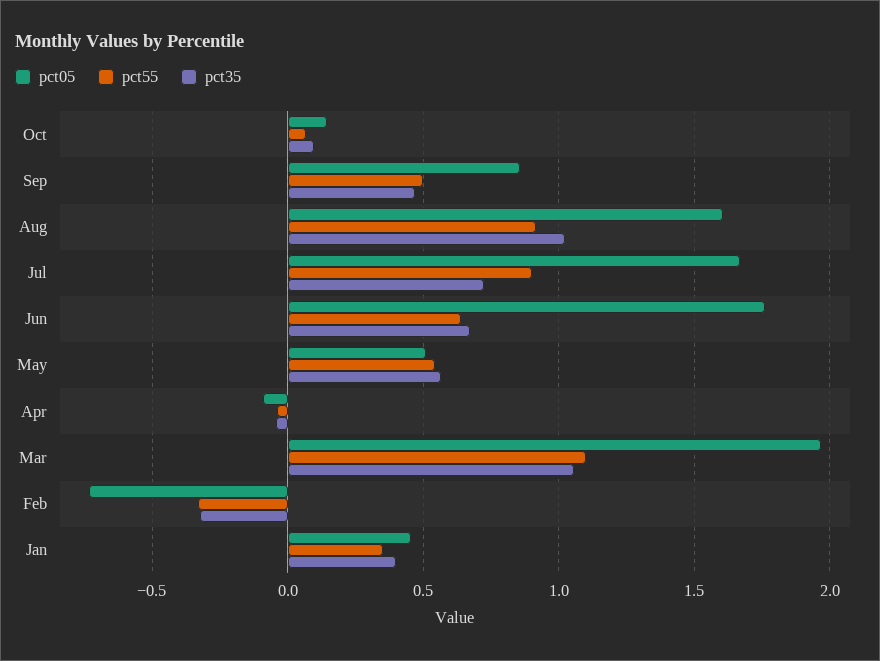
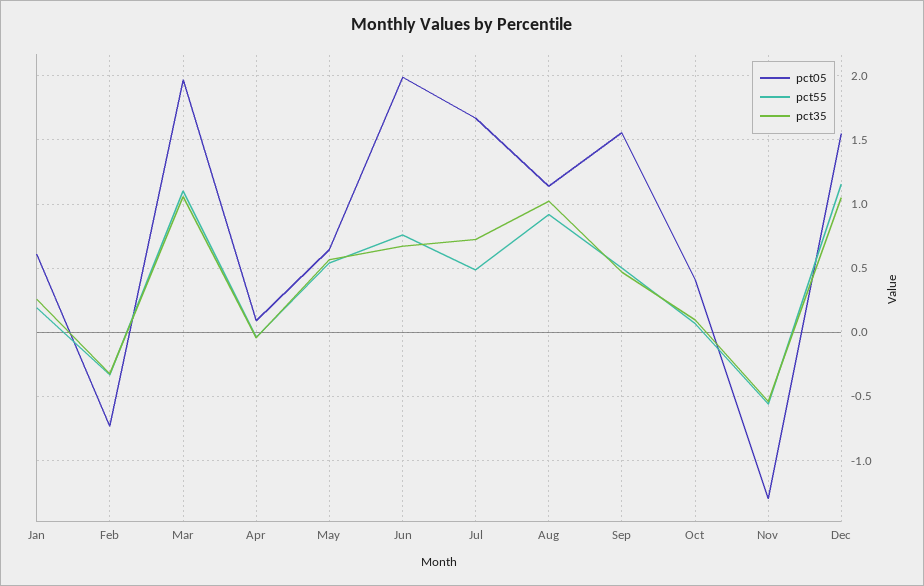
pct05, Oct: 0.15 -> 0.4
pct05, Sep: 0.85 -> 1.55
pct05, Aug: 1.6 -> 1.15
pct55, Jul: 0.9 -> 0.5
pct05, Jun: 1.75 -> 2
pct55, Jun: 0.65 -> 0.75
pct05, May: 0.5 -> 0.65
pct05, Apr: -0.1 -> 0.1
pct05, Jan: 0.45 -> 0.6
pct55, Jan: 0.35 -> 0.2
pct35, Jan: 0.4 -> 0.25
pct05, Nov: none -> -1.3
pct55, Nov: none -> -0.55
pct35, Nov: none -> -0.55
pct05, Dec: none -> 1.55
pct55, Dec: none -> 1.15
pct35, Dec: none -> 1.05

